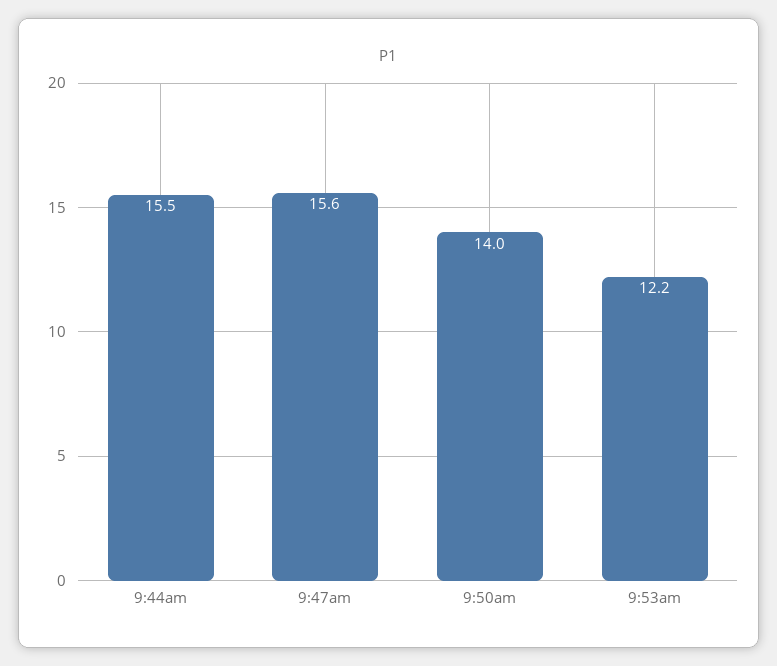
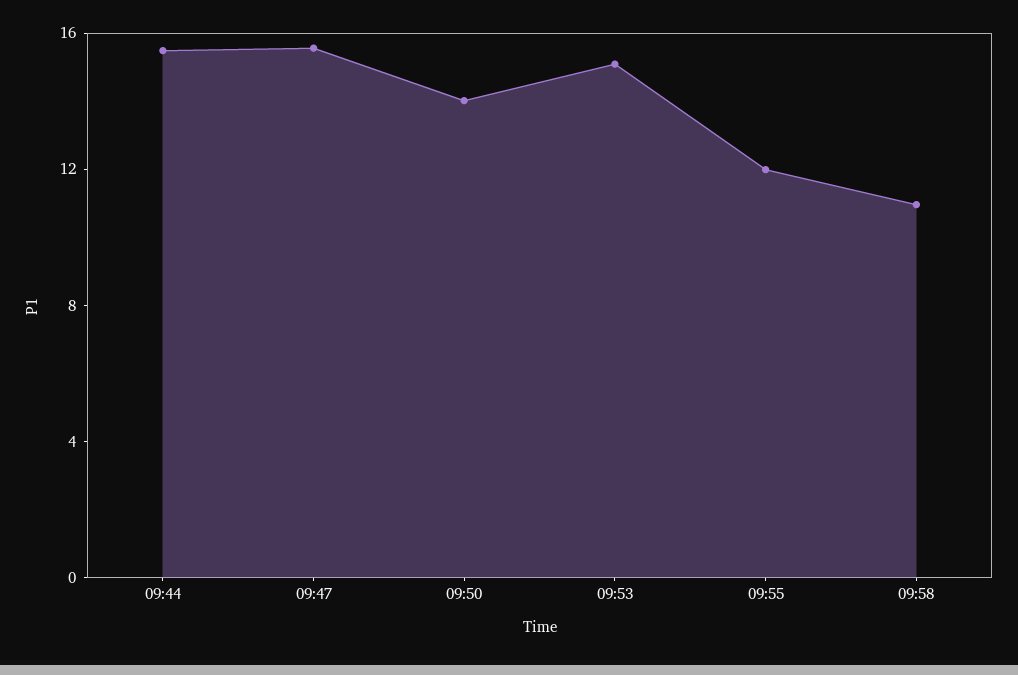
9:53am: 12.2 -> 15
09:55: none -> 12
09:58: none -> 11

